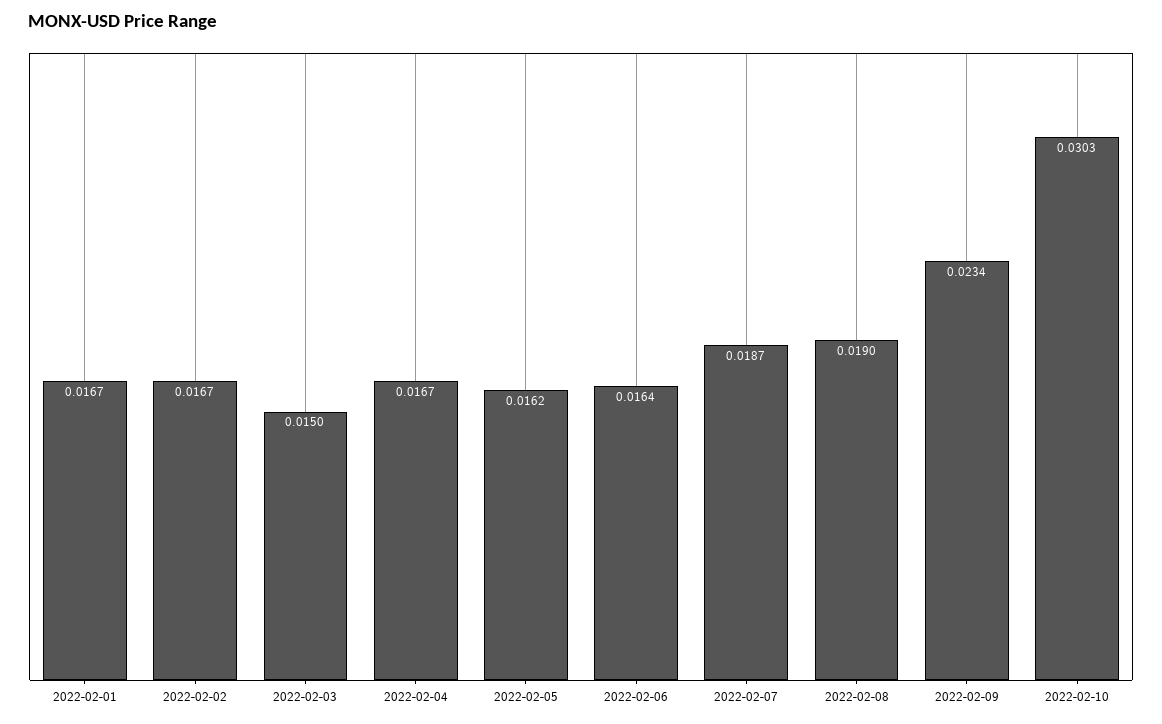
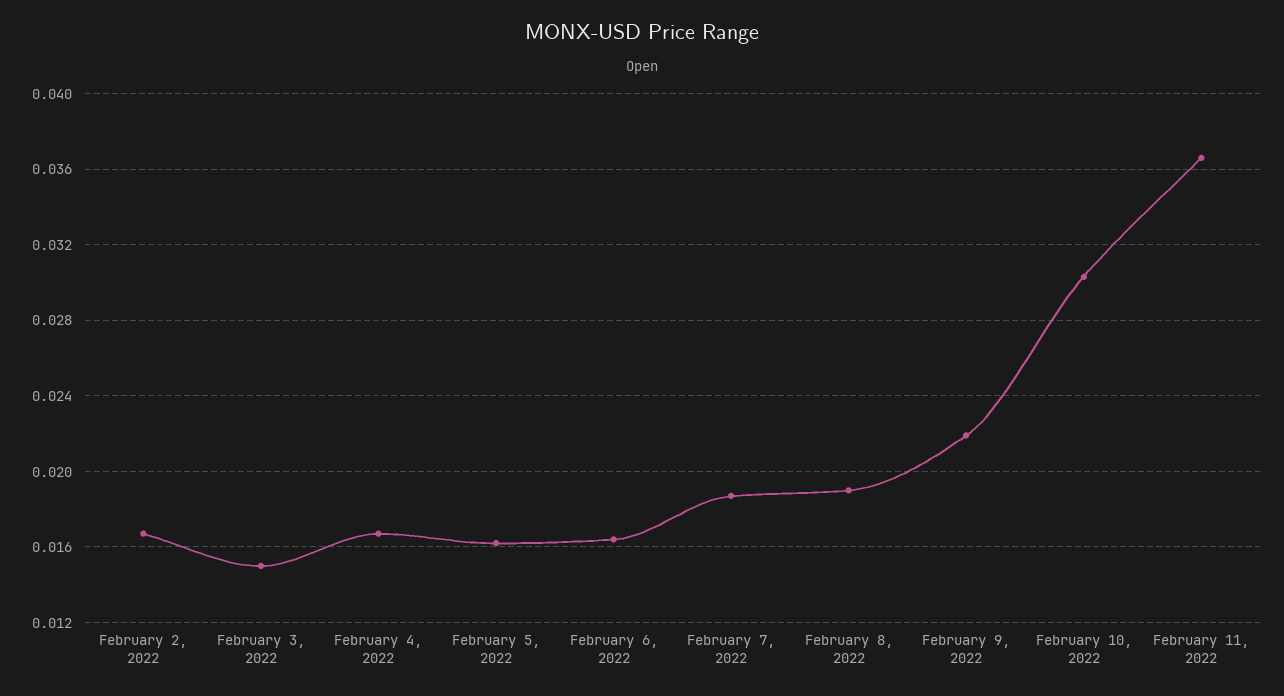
2022-02-01: 0.0167 -> none
2022-02-09: 0.0234 -> 0.022
February 11, 2022: none -> 0.0365

